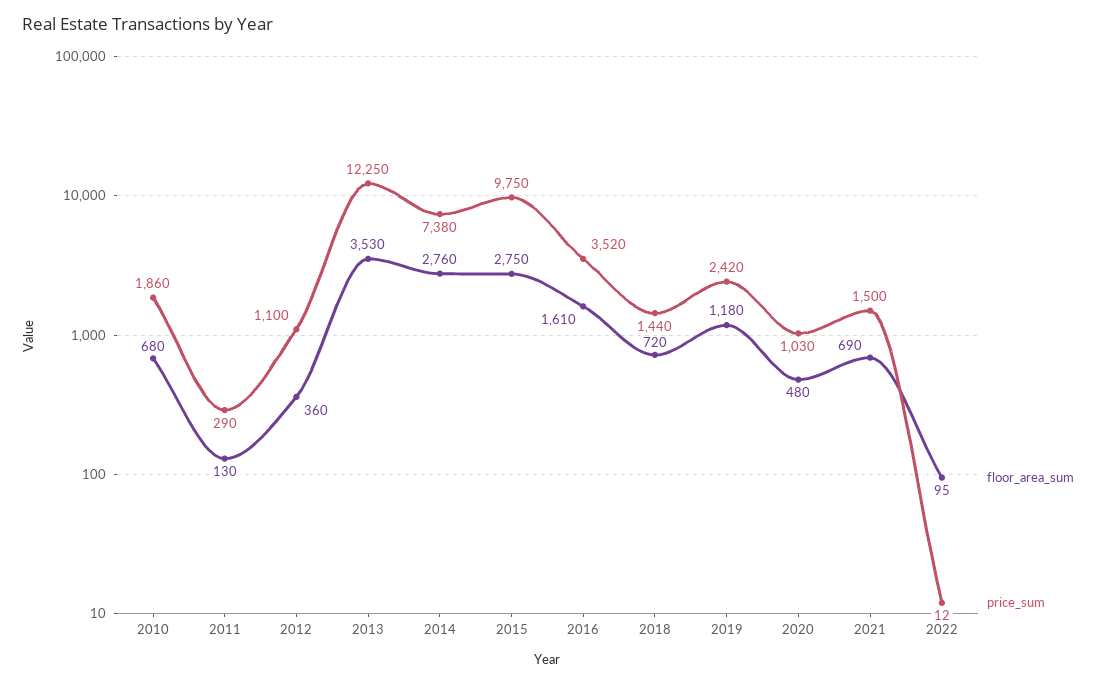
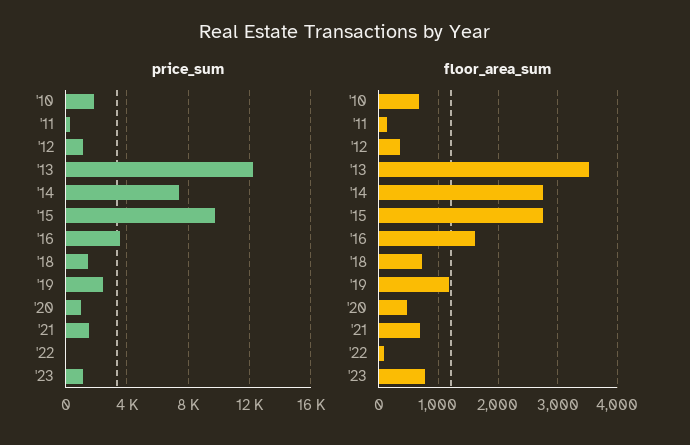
price_sum, '23: none -> 1000
floor_area_sum, '23: none -> 800

